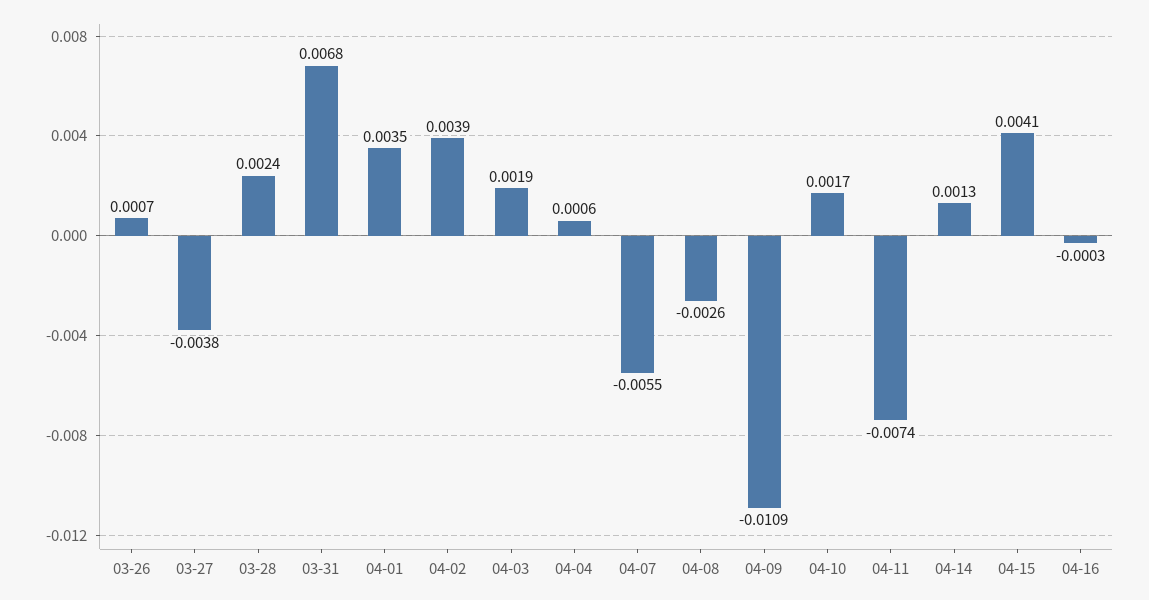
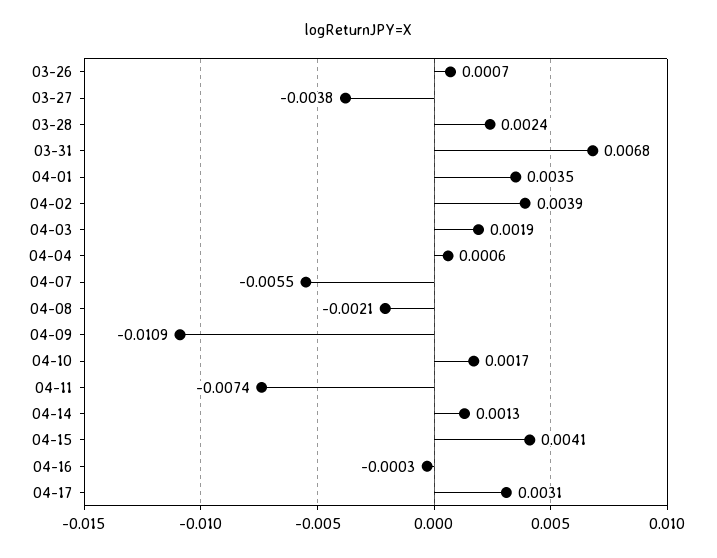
04-08: -0.0026 -> -0.0021
04-17: none -> 0.0031

